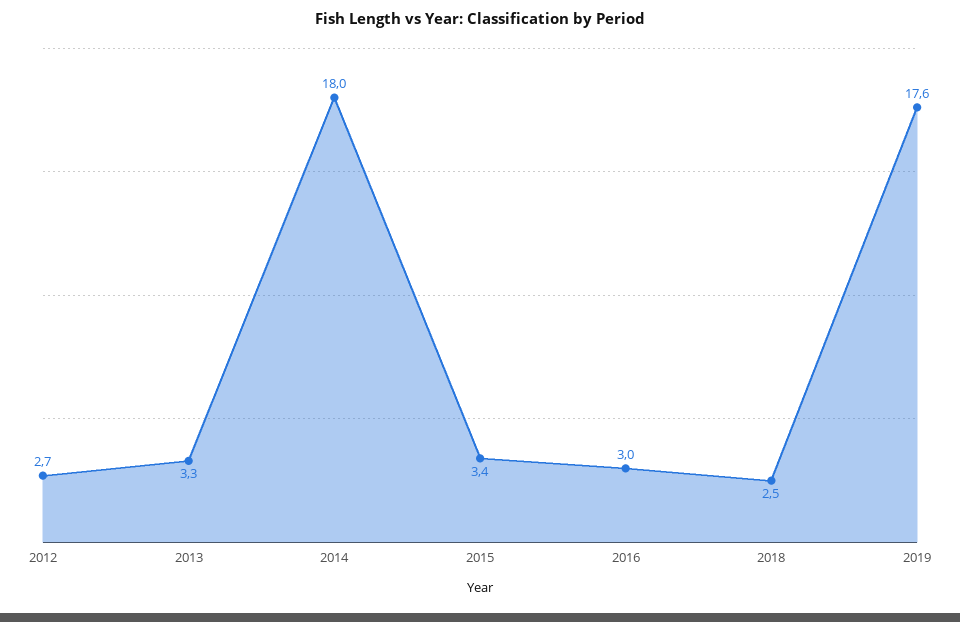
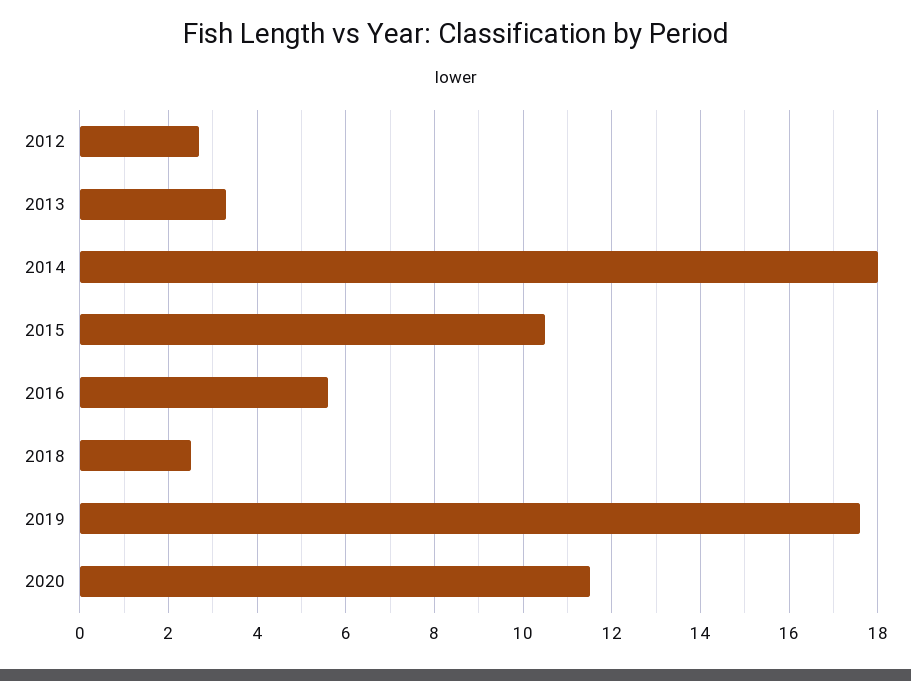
2015: 3.4 -> 10.5
2016: 3 -> 5.5
2020: none -> 11.5

